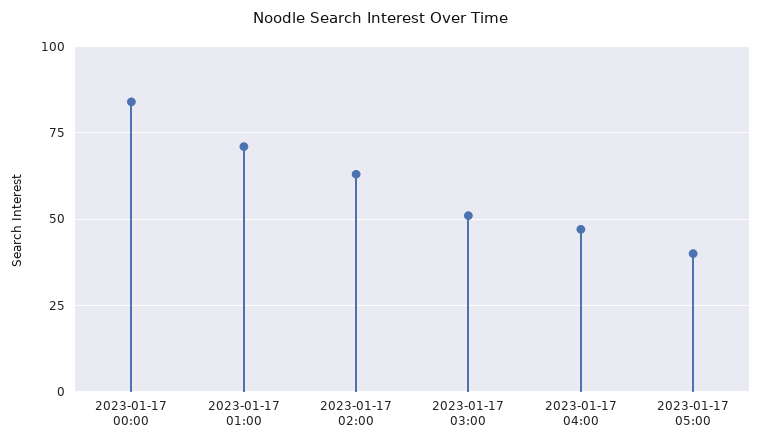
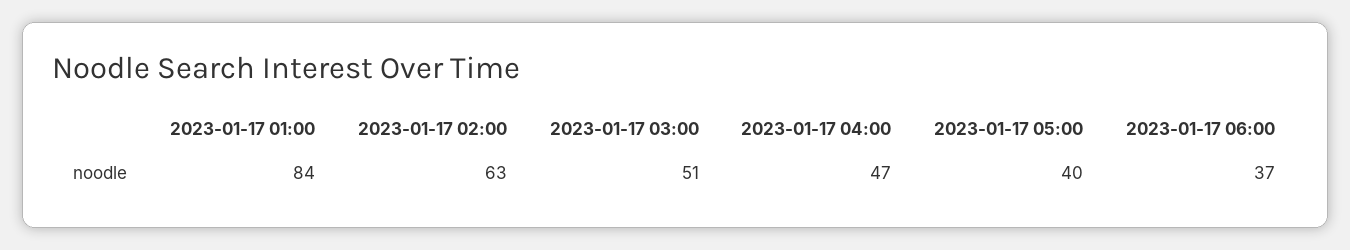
2023-01-17 00:00: 85 -> none
2023-01-17 01:00: 70 -> 84
2023-01-17 06:00: none -> 37

